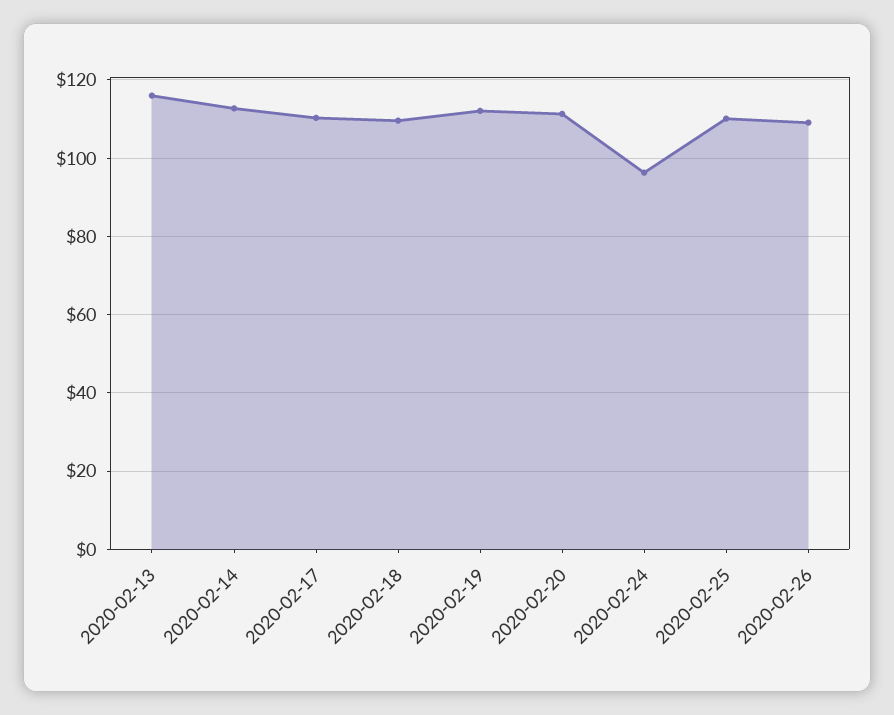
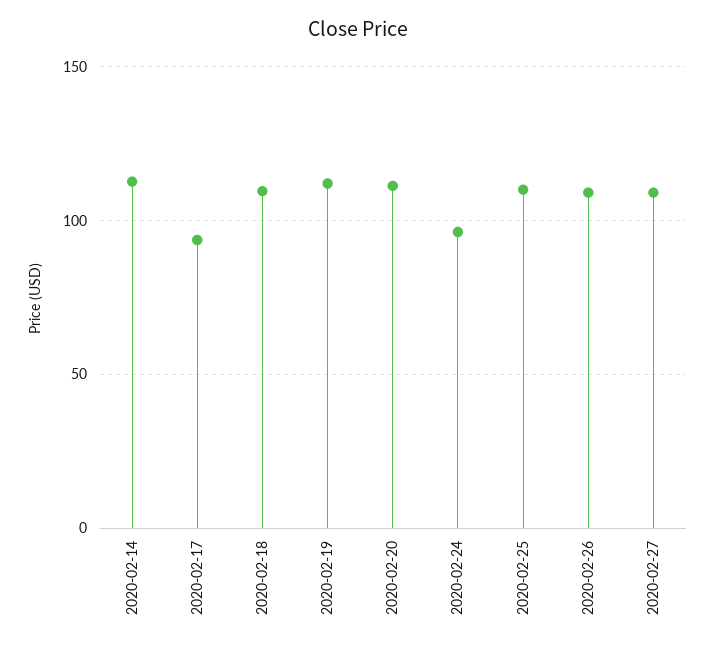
2020-02-13: 116 -> none
2020-02-17: 110 -> 95
2020-02-27: none -> 110

